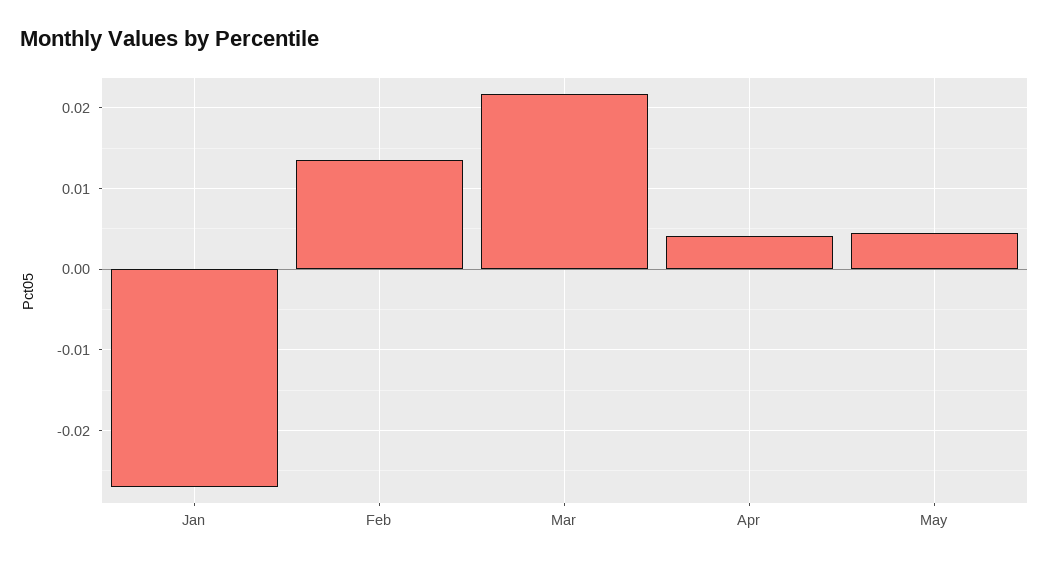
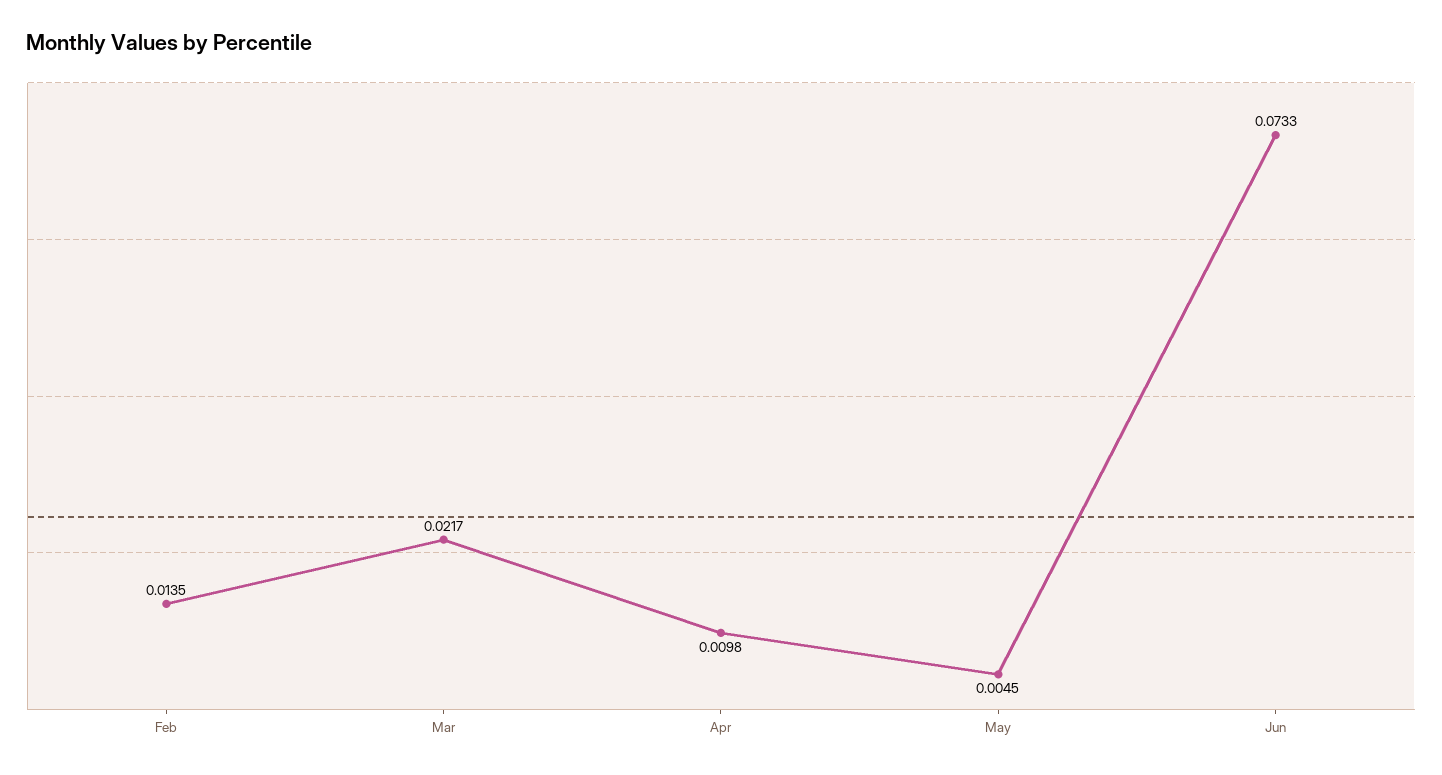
Jan: -0.027 -> none
Apr: 0.004 -> 0.0098
Jun: none -> 0.0733

